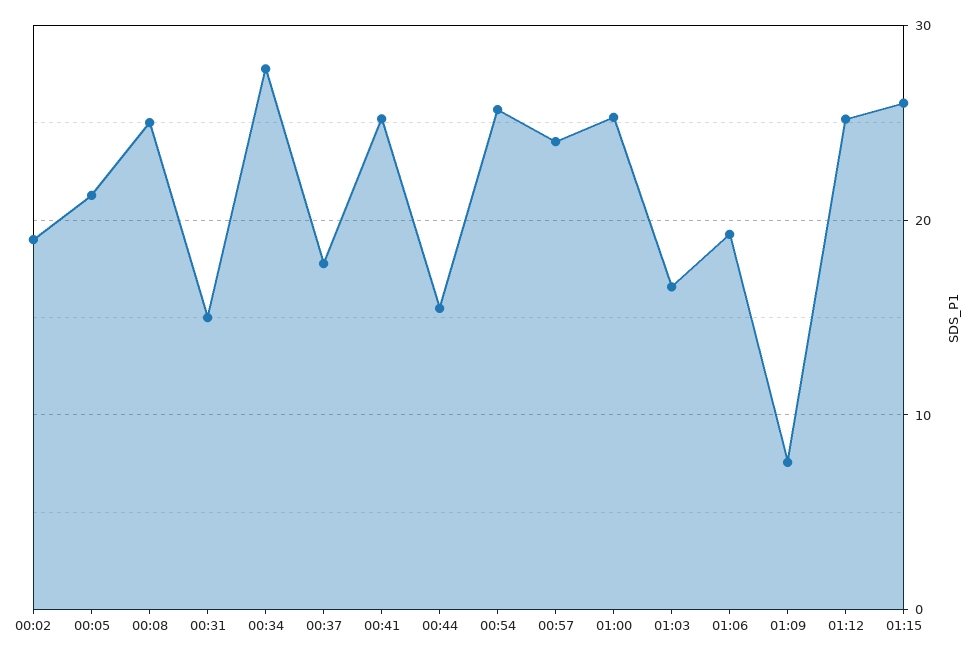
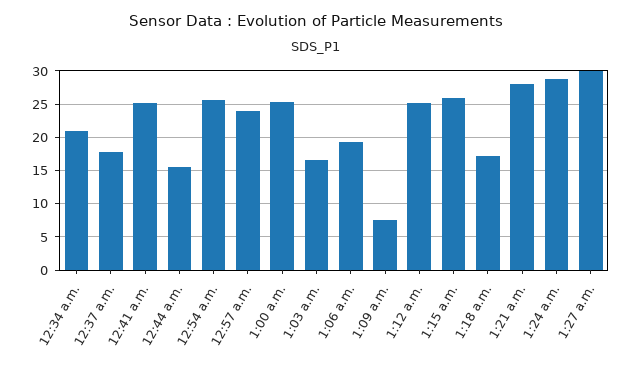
00:02: 19 -> none
00:05: 21 -> none
00:08: 25 -> none
00:31: 15 -> none
00:34: 28 -> 21
1:18 a.m.: none -> 17
1:21 a.m.: none -> 28
1:24 a.m.: none -> 29
1:27 a.m.: none -> 30

